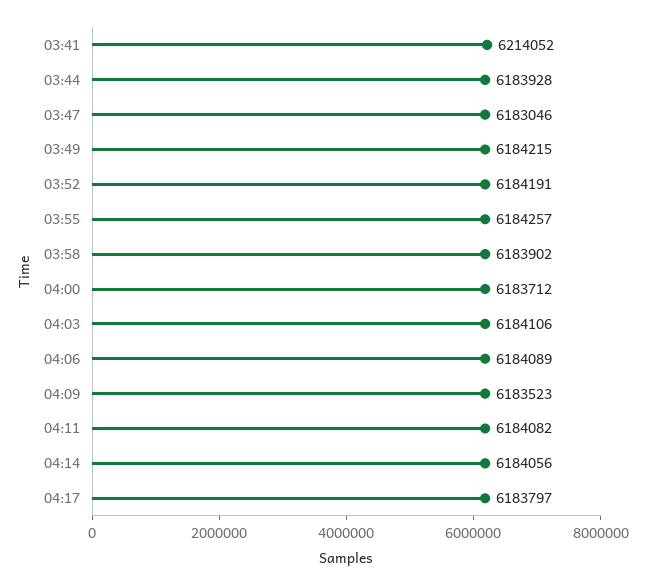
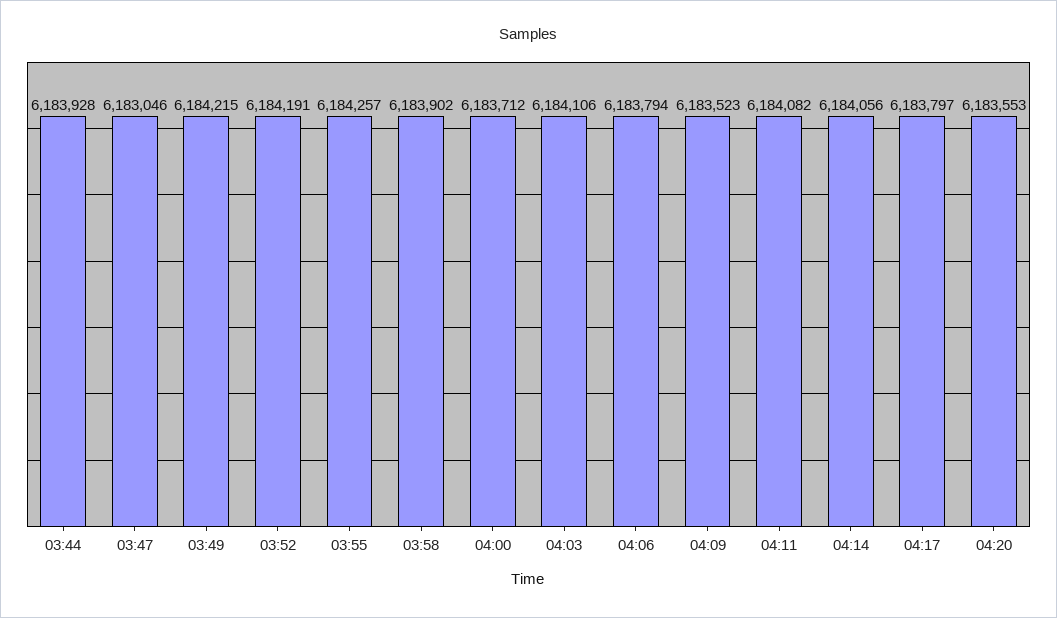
03:41: 6214052 -> none
04:06: 6184089 -> 6183794
04:20: none -> 6183553

